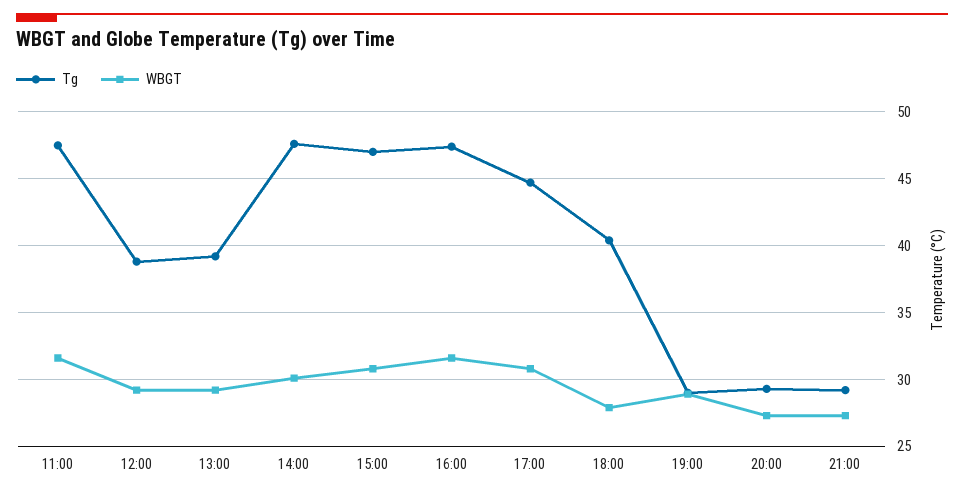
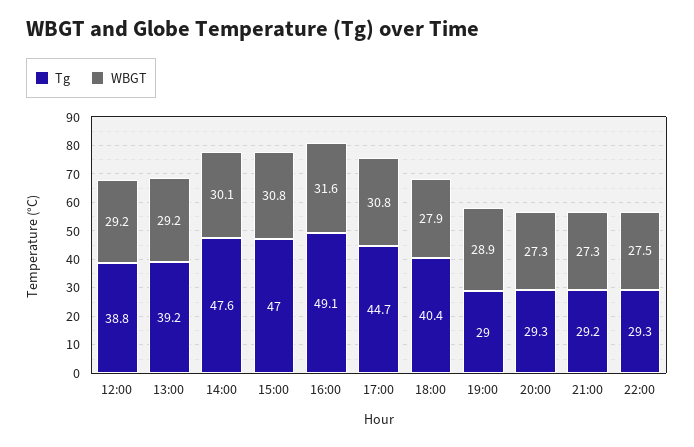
Tg, 11:00: 47.5 -> none
WBGT, 11:00: 31.5 -> none
Tg, 16:00: 47.5 -> 49.1
Tg, 22:00: none -> 29.3
WBGT, 22:00: none -> 27.5

